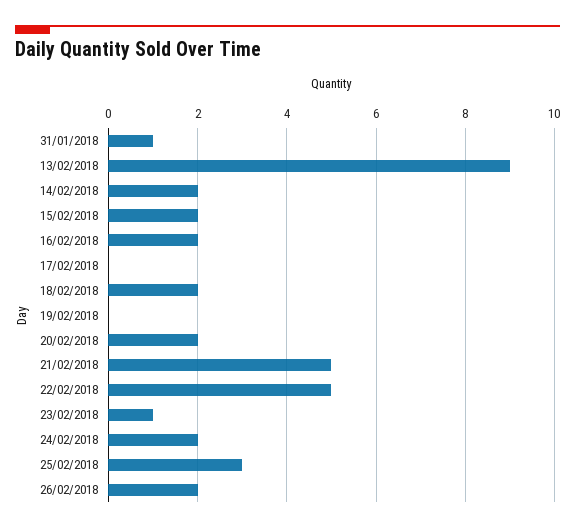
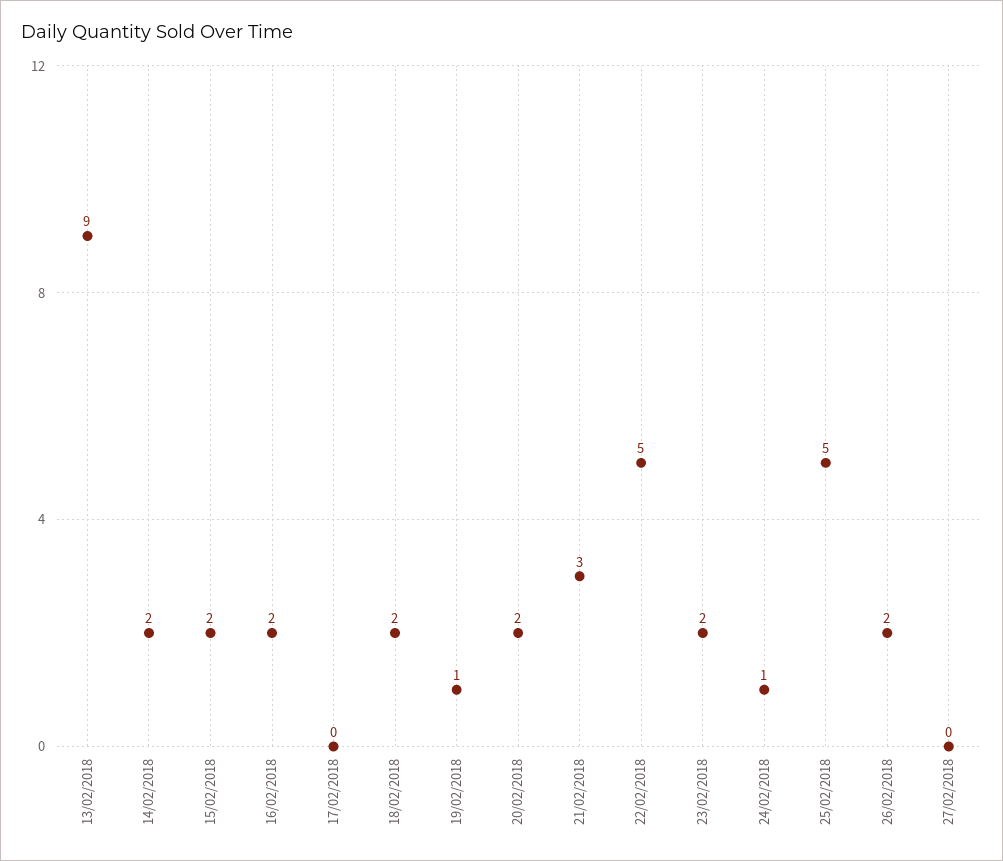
31/01/2018: 1 -> none
19/02/2018: 0 -> 1
21/02/2018: 5 -> 3
23/02/2018: 1 -> 2
24/02/2018: 2 -> 1
25/02/2018: 3 -> 5
27/02/2018: none -> 0

